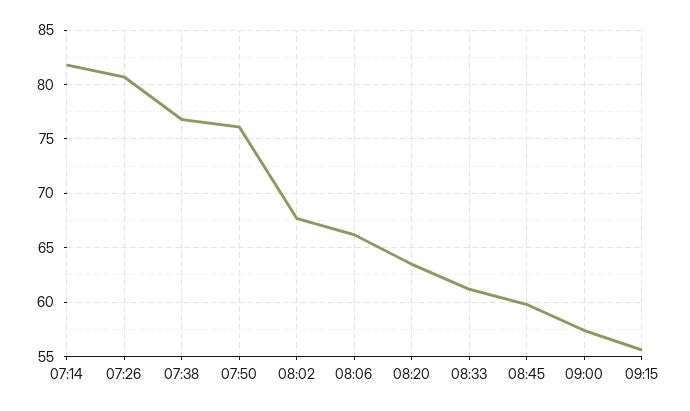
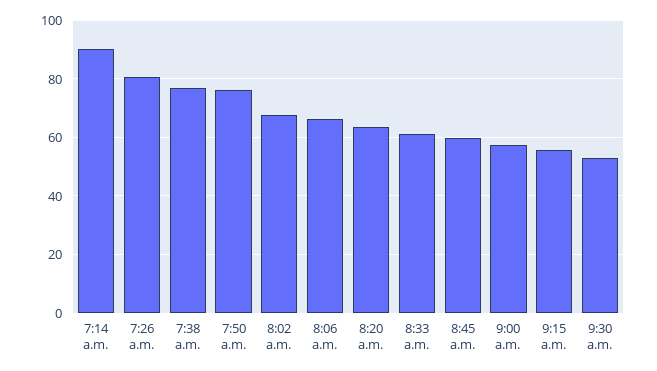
07:14: 82 -> 90
9:30 a.m.: none -> 52.5

